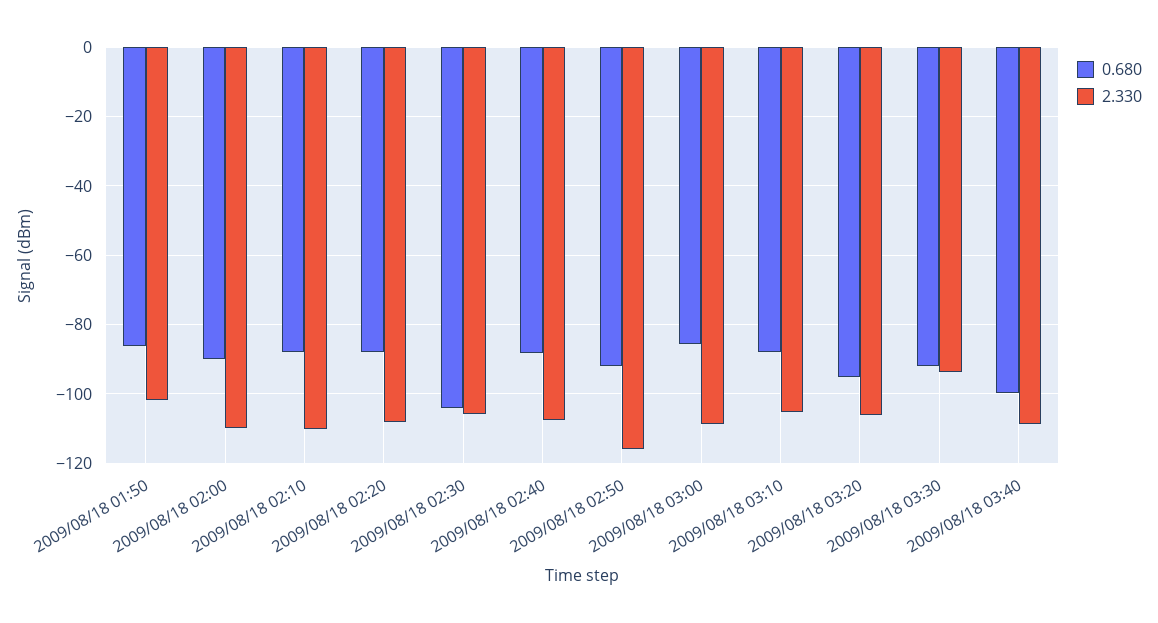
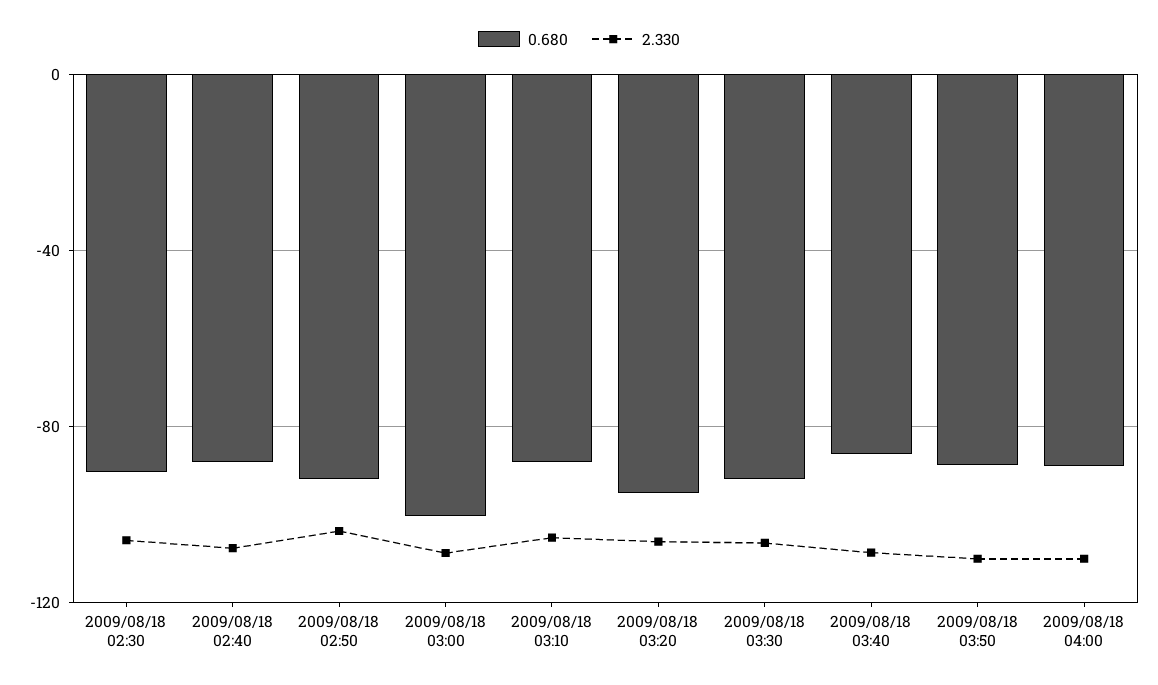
0.680, 2009/08/18 01:50: -86 -> none
2.330, 2009/08/18 01:50: -102 -> none
0.680, 2009/08/18 02:00: -90 -> none
2.330, 2009/08/18 02:00: -110 -> none
0.680, 2009/08/18 02:10: -88 -> none
2.330, 2009/08/18 02:10: -110 -> none
0.680, 2009/08/18 02:20: -88 -> none
2.330, 2009/08/18 02:20: -108 -> none
0.680, 2009/08/18 02:30: -104 -> -90
2.330, 2009/08/18 02:50: -116 -> -105
0.680, 2009/08/18 03:00: -86 -> -100
2.330, 2009/08/18 03:30: -94 -> -105
0.680, 2009/08/18 03:40: -100 -> -85
0.680, 2009/08/18 03:50: none -> -90
2.330, 2009/08/18 03:50: none -> -110
0.680, 2009/08/18 04:00: none -> -90
2.330, 2009/08/18 04:00: none -> -110

